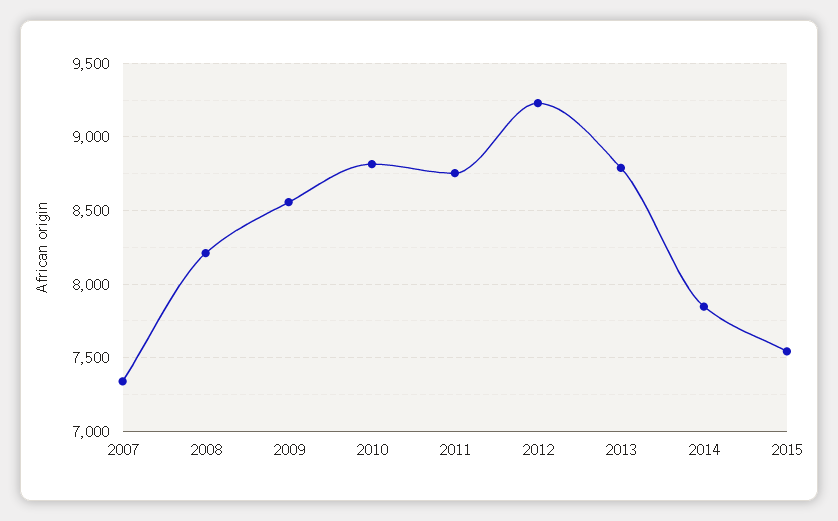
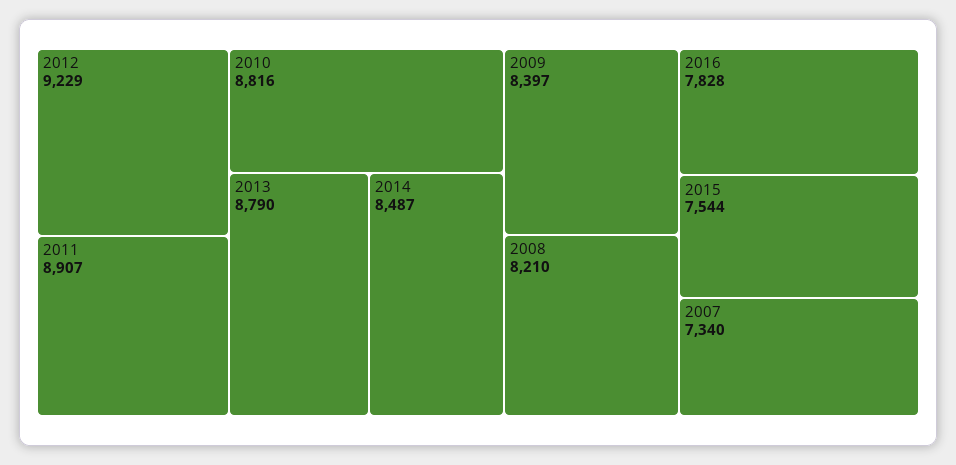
2009: 8550 -> 8397
2011: 8750 -> 8907
2014: 7850 -> 8487
2016: none -> 7828

